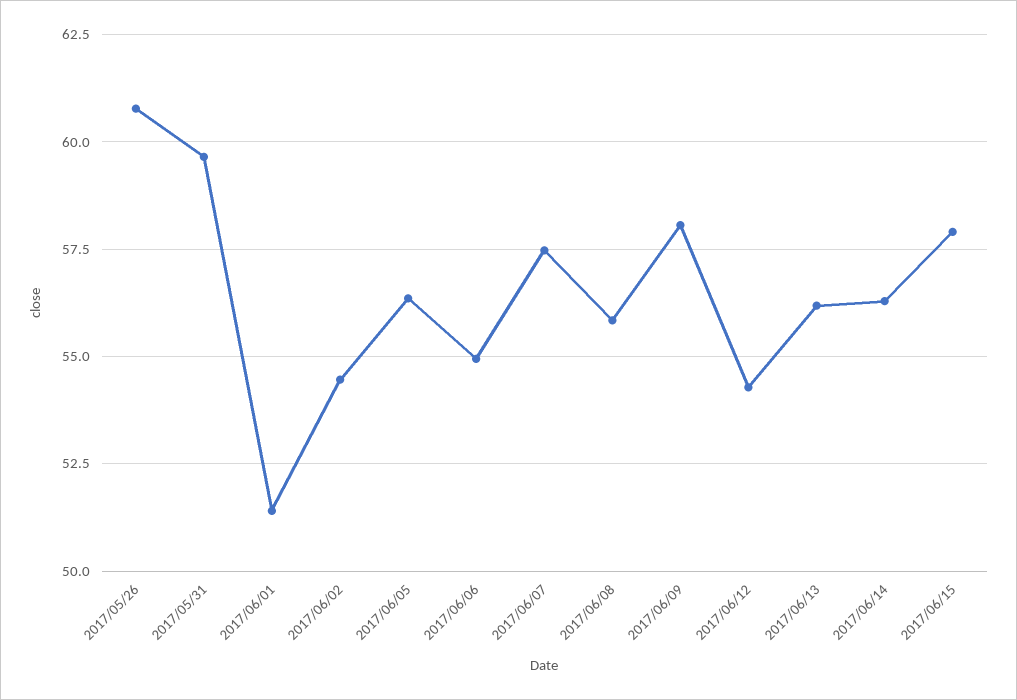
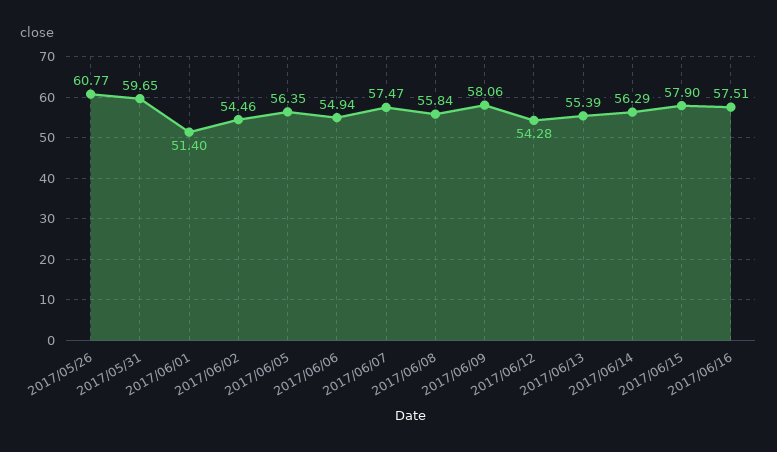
2017/06/13: 56.25 -> 55.39
2017/06/16: none -> 57.51

